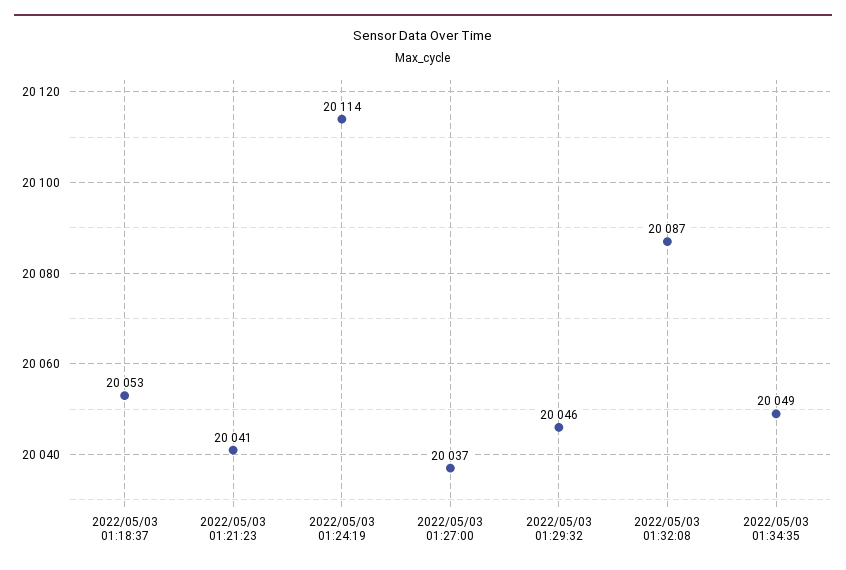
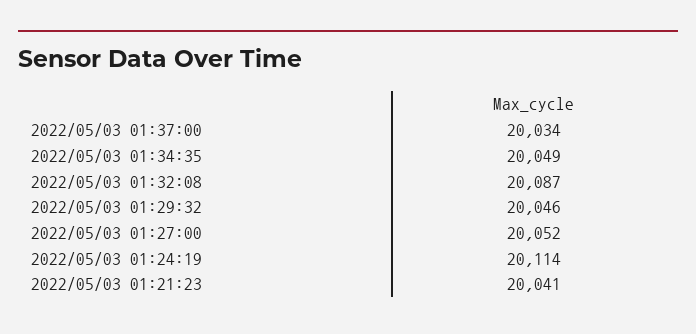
2022/05/03 01:18:37: 20053 -> none
2022/05/03 01:27:00: 20037 -> 20052
2022/05/03 01:37:00: none -> 20034

